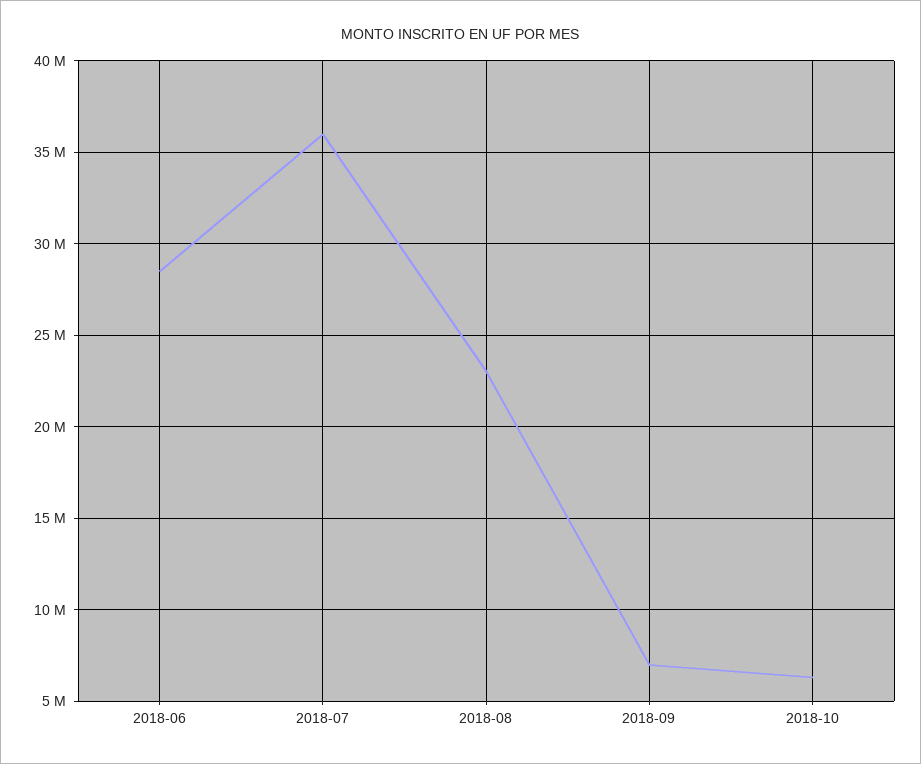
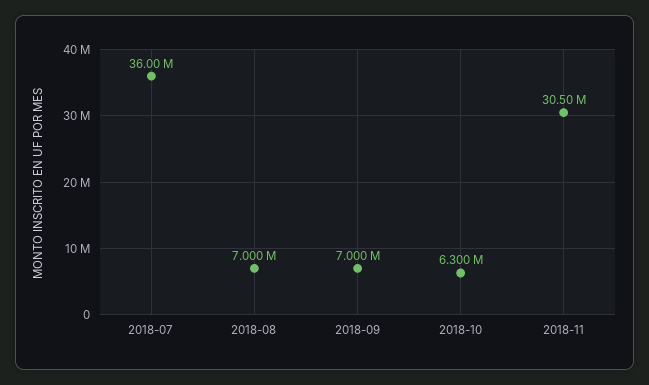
2018-06: 28500000 -> none
2018-08: 23000000 -> 7000000
2018-11: none -> 30500000

